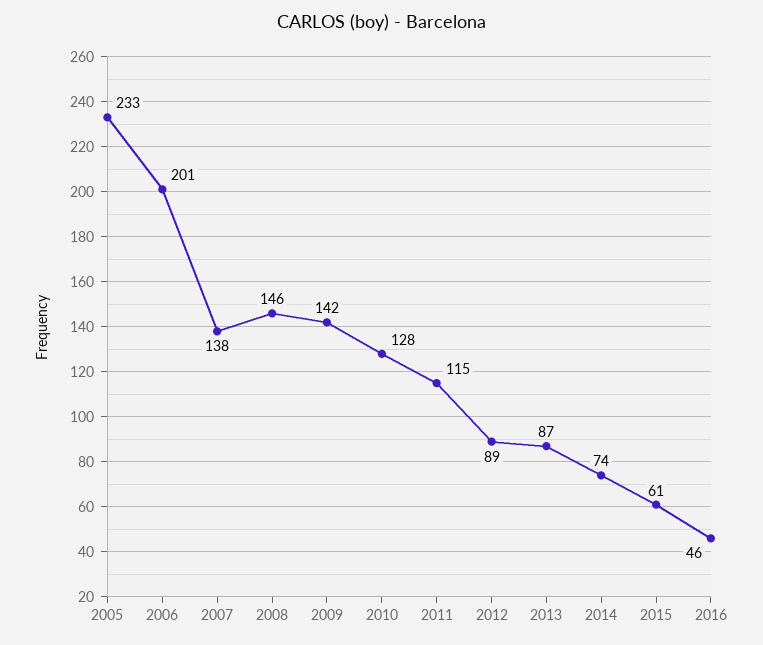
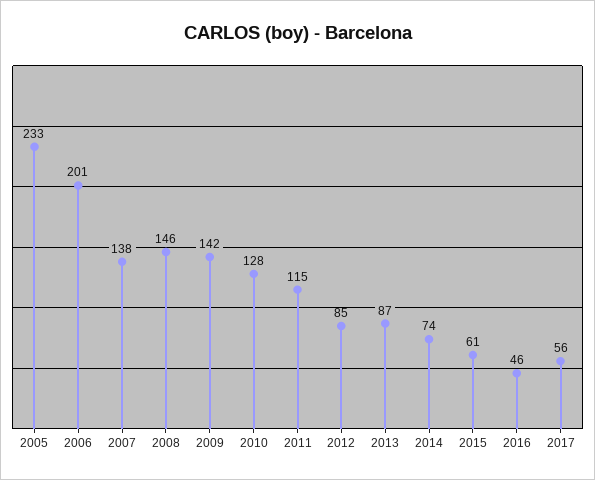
2012: 89 -> 85
2017: none -> 56

